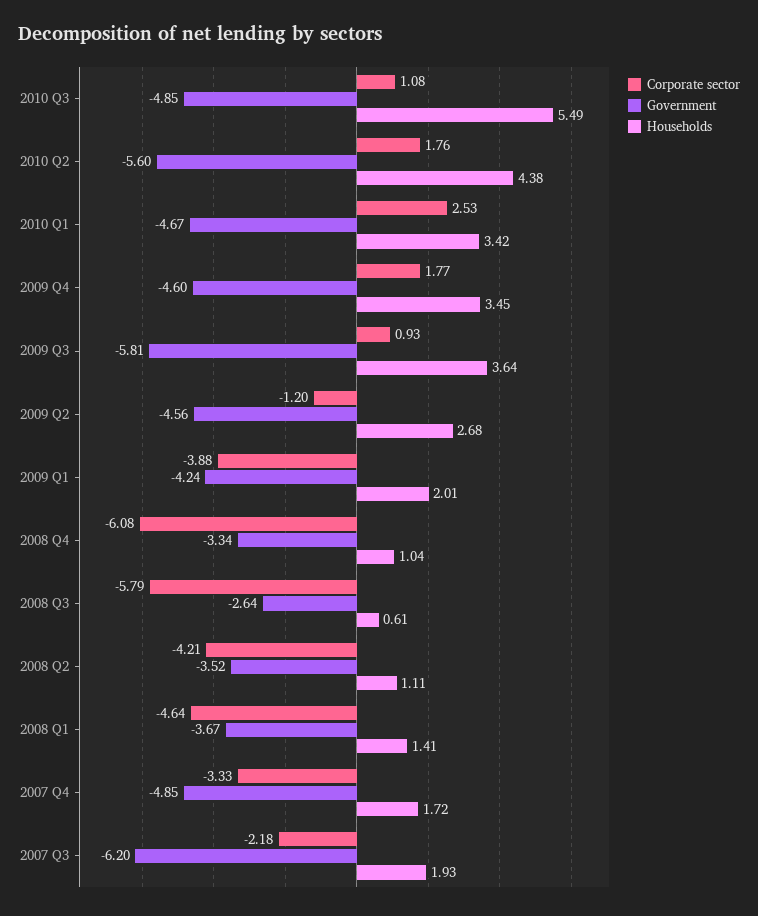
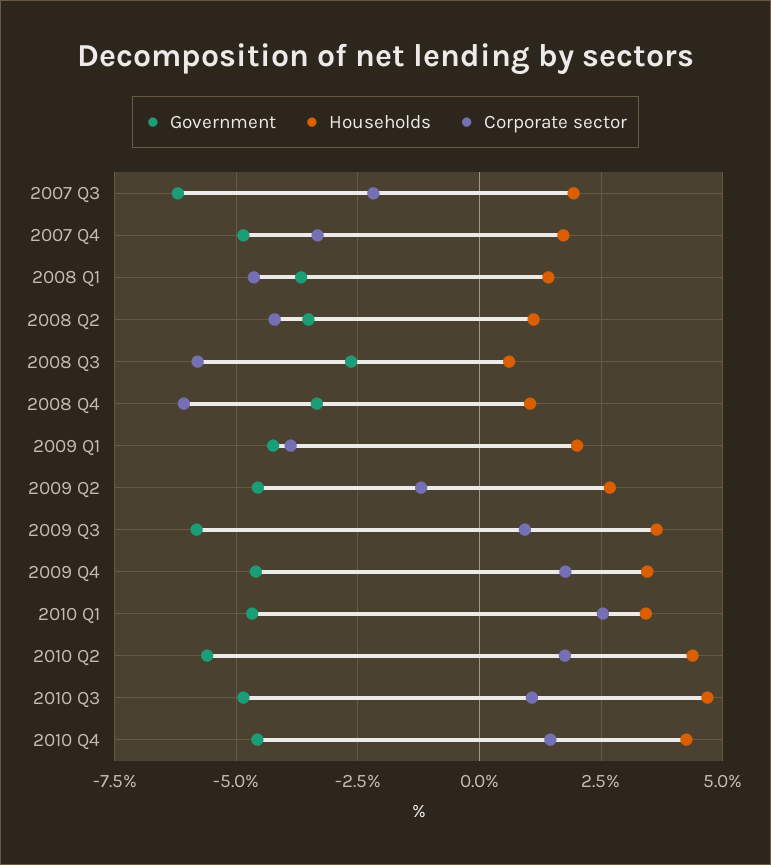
Households, 2010 Q3: 5.49 -> 4.75
Government, 2010 Q4: none -> -4.5
Households, 2010 Q4: none -> 4.25
Corporate sector, 2010 Q4: none -> 1.5

